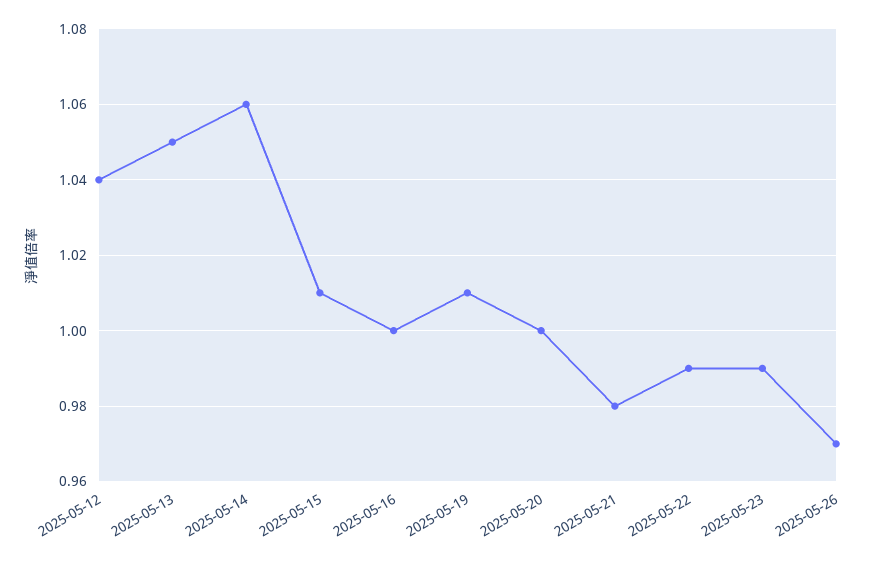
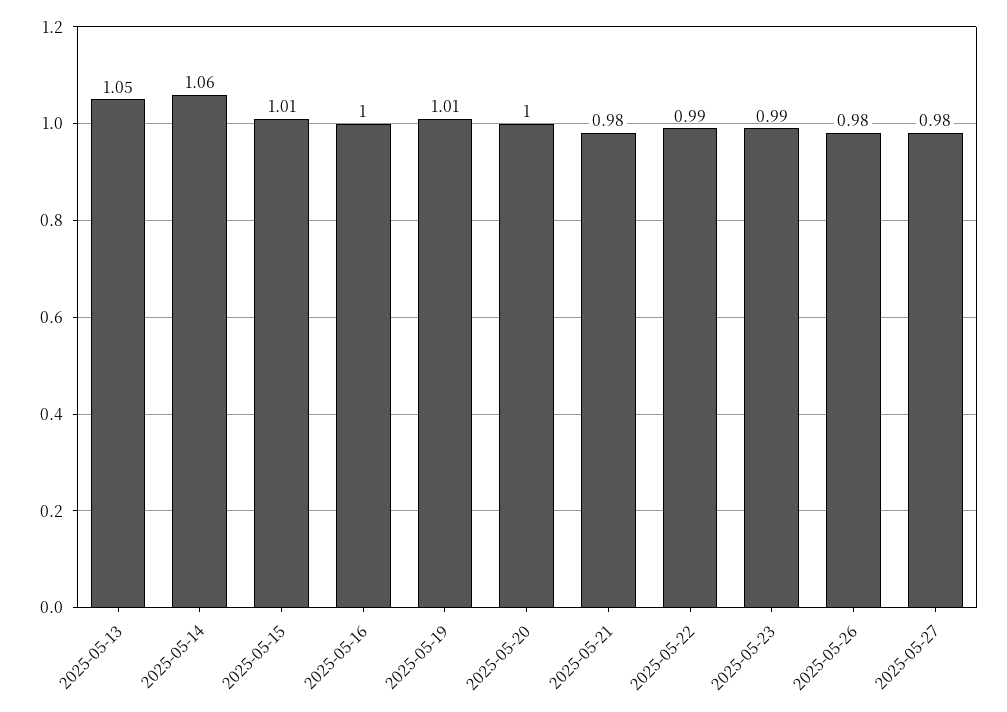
2025-05-12: 1.04 -> none
2025-05-26: 0.97 -> 0.98
2025-05-27: none -> 0.98

